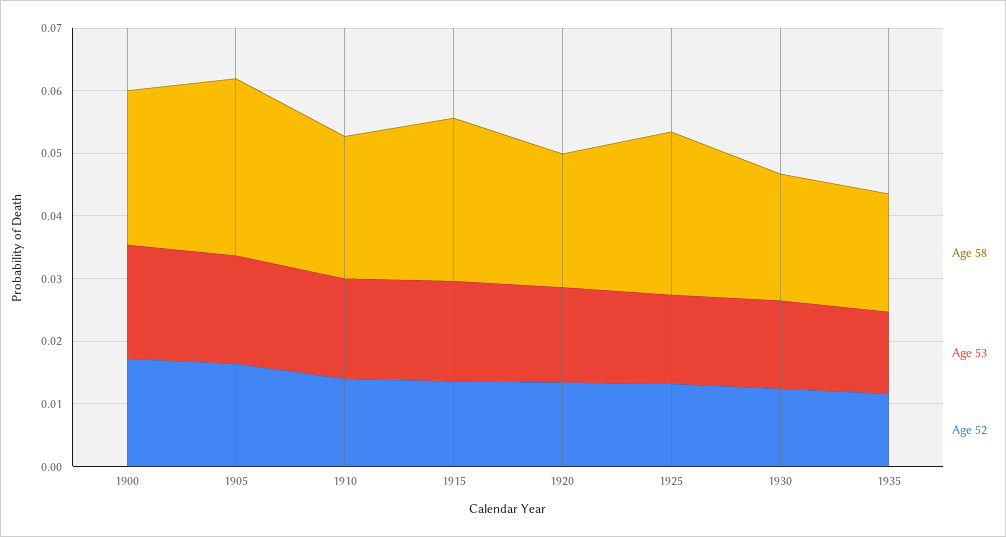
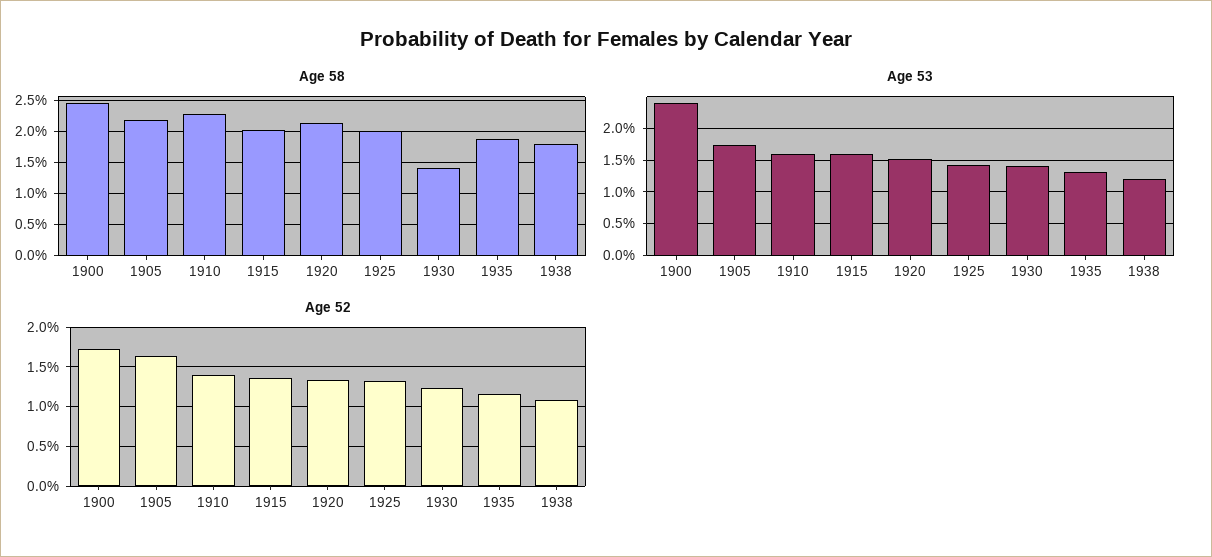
Age 53, 1900: 0.018 -> 0.024
Age 58, 1905: 0.028 -> 0.022
Age 58, 1915: 0.026 -> 0.02
Age 58, 1925: 0.026 -> 0.02
Age 58, 1930: 0.02 -> 0.014
Age 58, 1938: none -> 0.018
Age 53, 1938: none -> 0.012
Age 52, 1938: none -> 0.011

